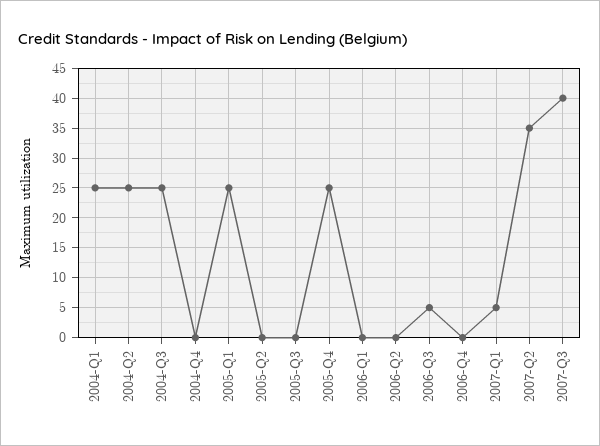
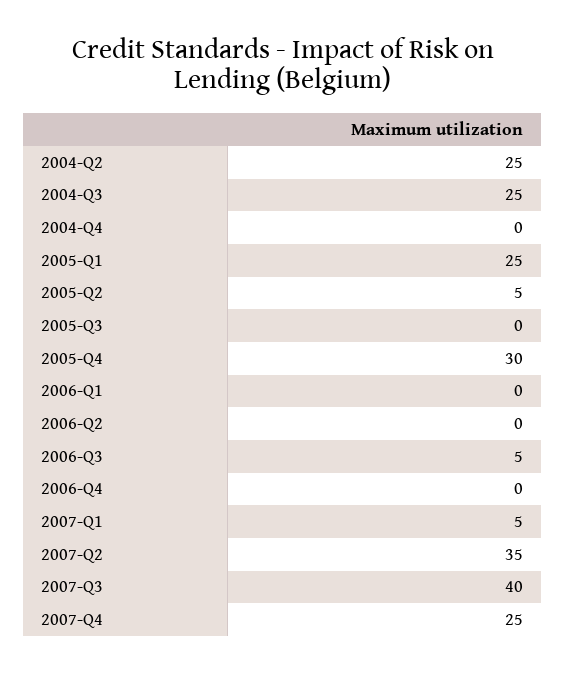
2004-Q1: 25 -> none
2005-Q2: 0 -> 5
2005-Q4: 25 -> 30
2007-Q4: none -> 25

